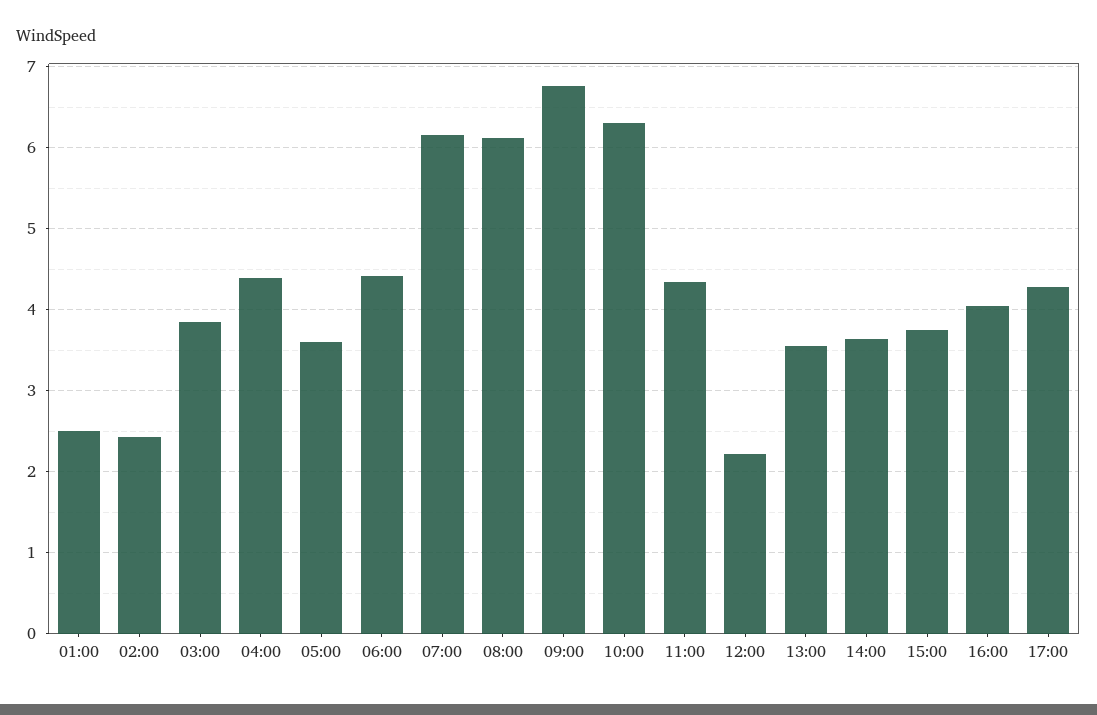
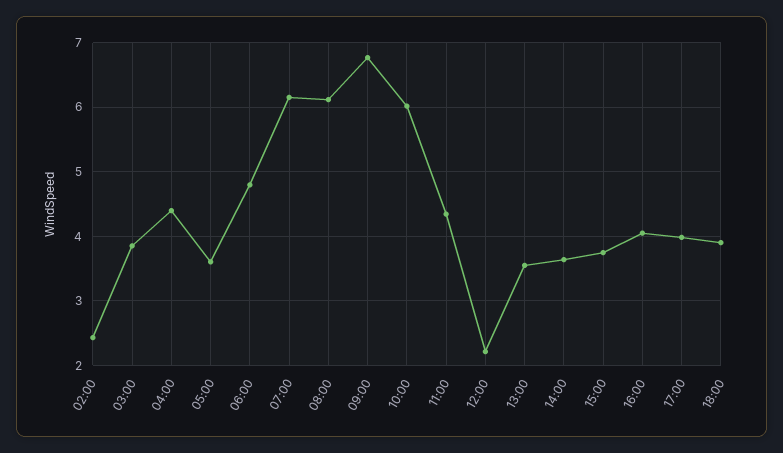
01:00: 2.5 -> none
06:00: 4.4 -> 4.8
10:00: 6.3 -> 6
17:00: 4.3 -> 4
18:00: none -> 3.9

